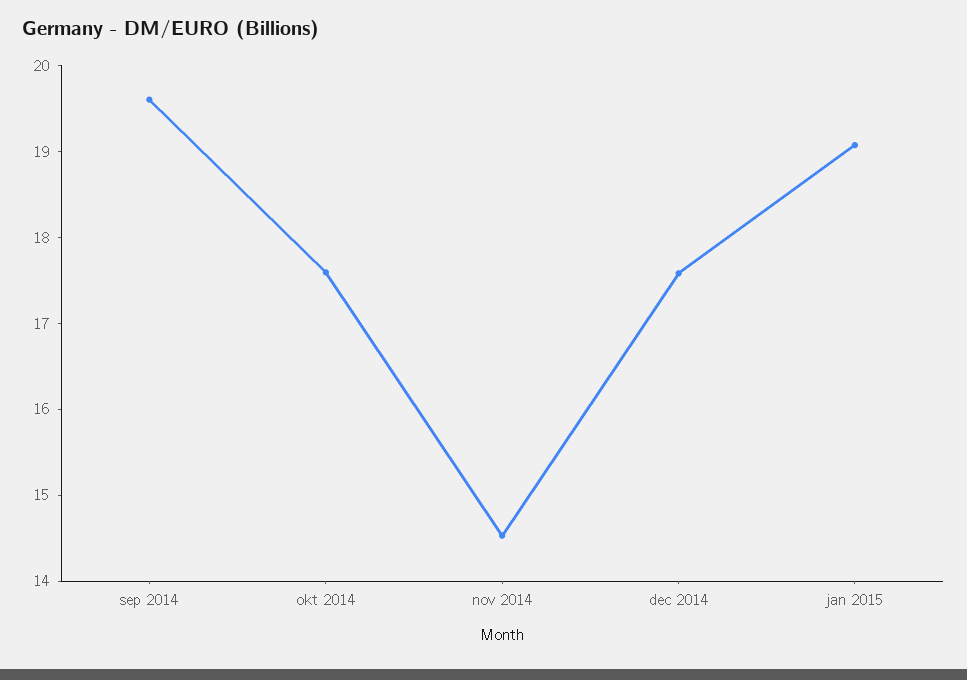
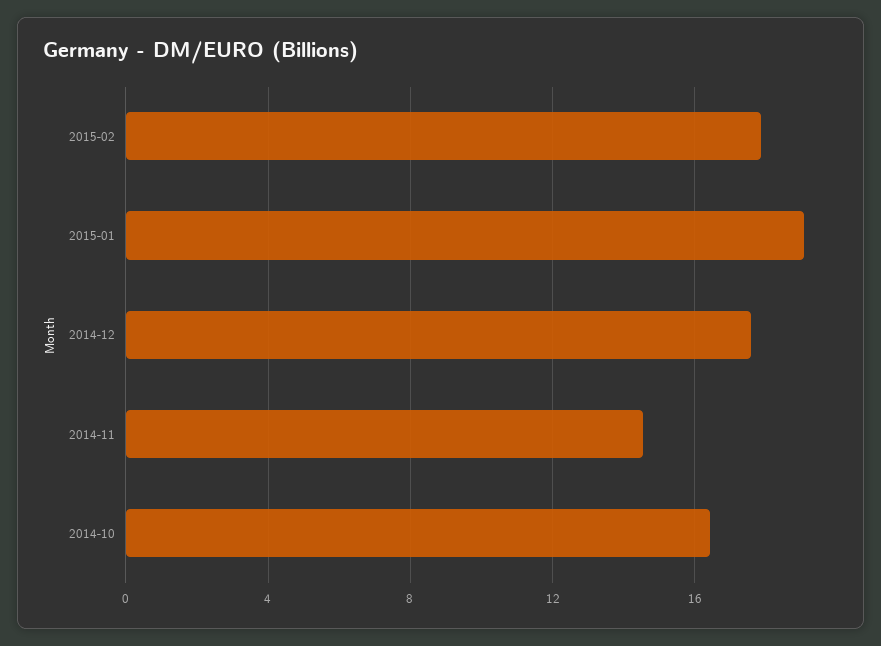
sep 2014: 19.6 -> none
okt 2014: 17.6 -> 16.5
2015-02: none -> 18

